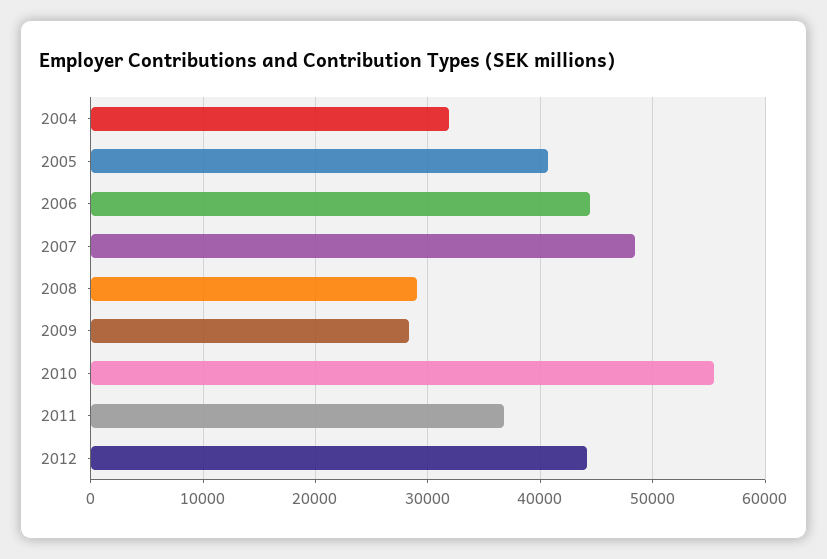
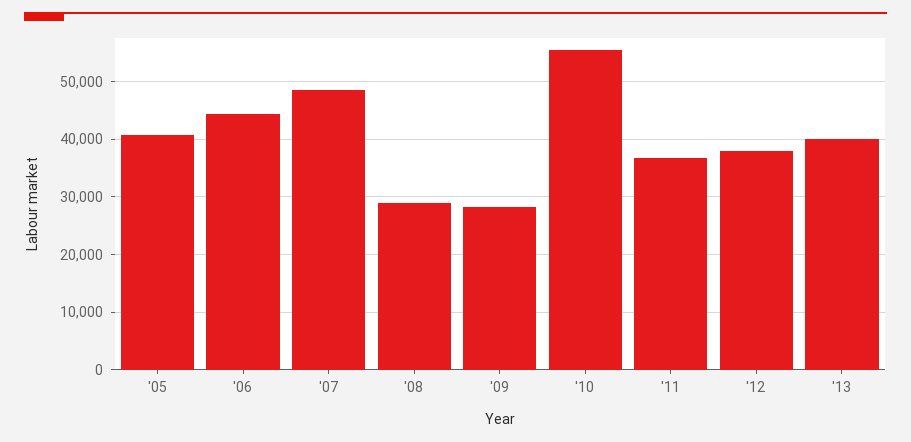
2004: 32000 -> none
2012: 44000 -> 38000
'13: none -> 40000

